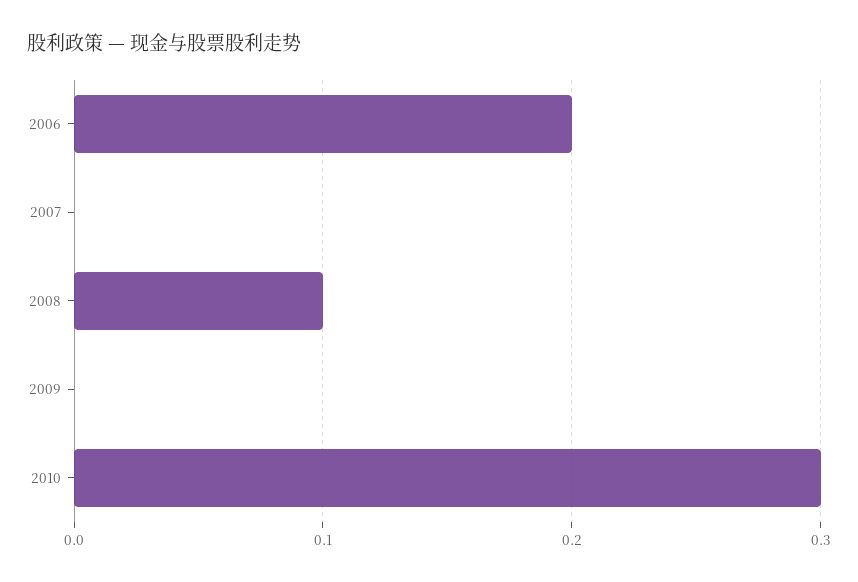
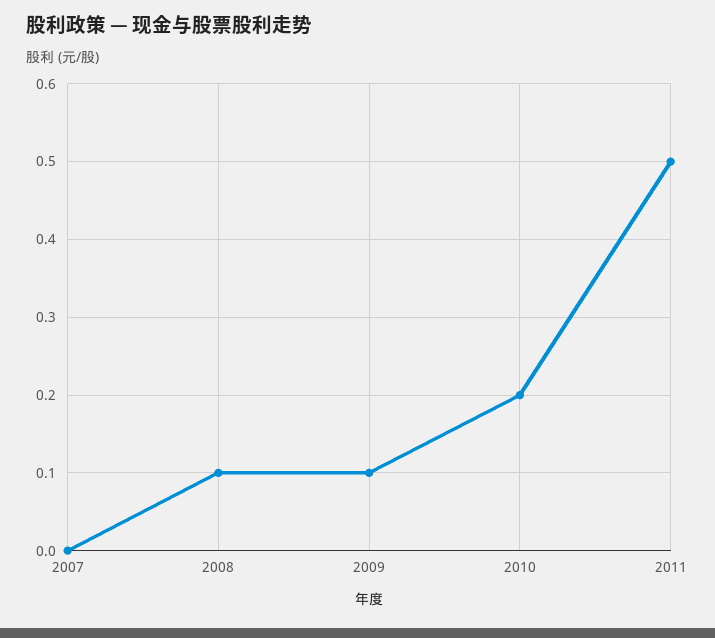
2006: 0.2 -> none
2009: 0 -> 0.1
2010: 0.3 -> 0.2
2011: none -> 0.5

